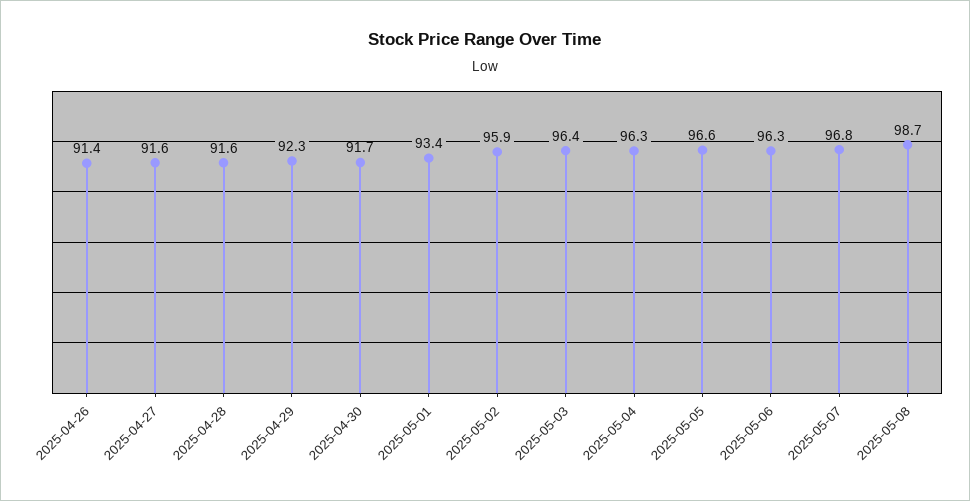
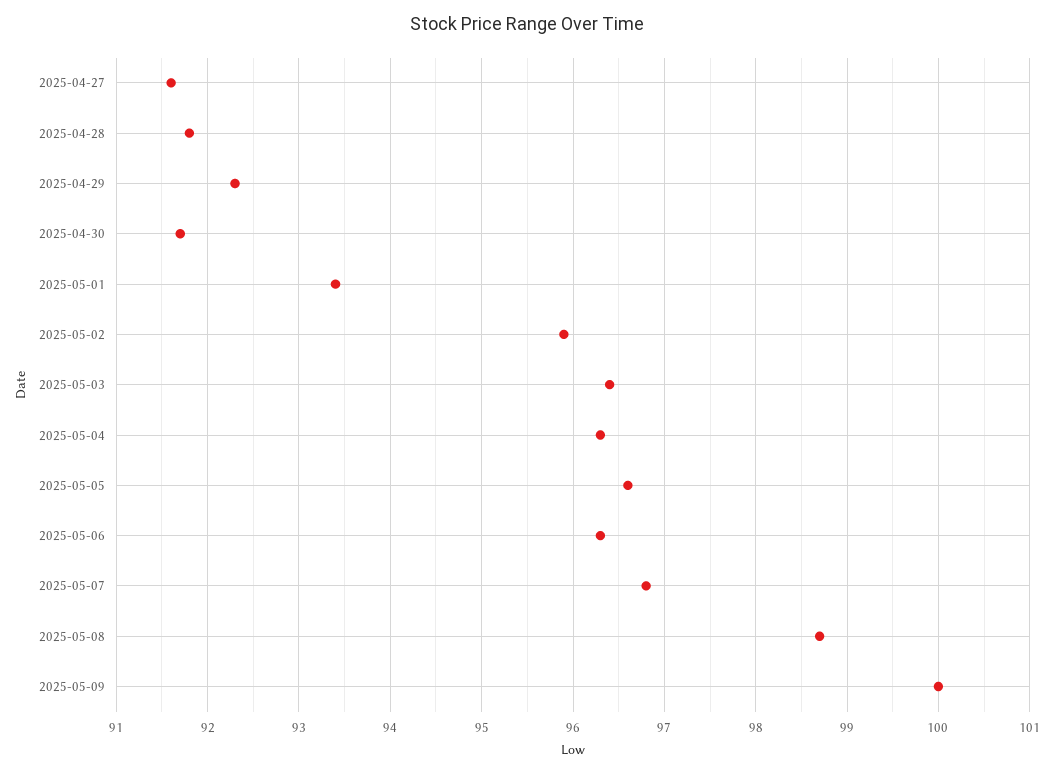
2025-04-26: 91.4 -> none
2025-04-28: 91.6 -> 91.8
2025-05-09: none -> 100

